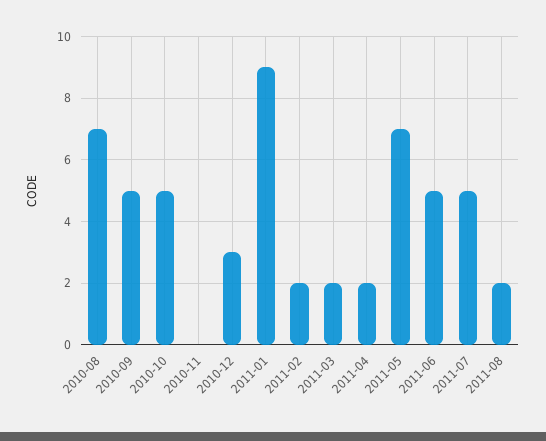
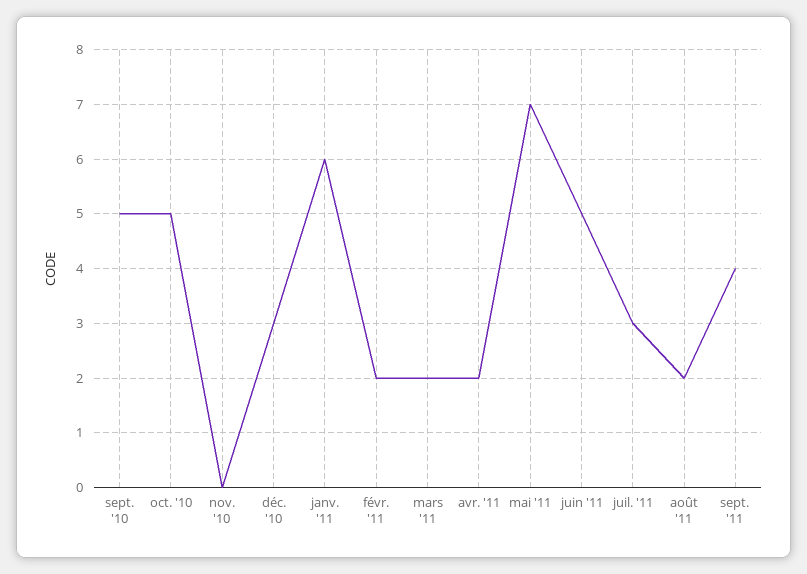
2010-08: 7 -> none
2011-01: 9 -> 6
2011-07: 5 -> 3
sept. '11: none -> 4

